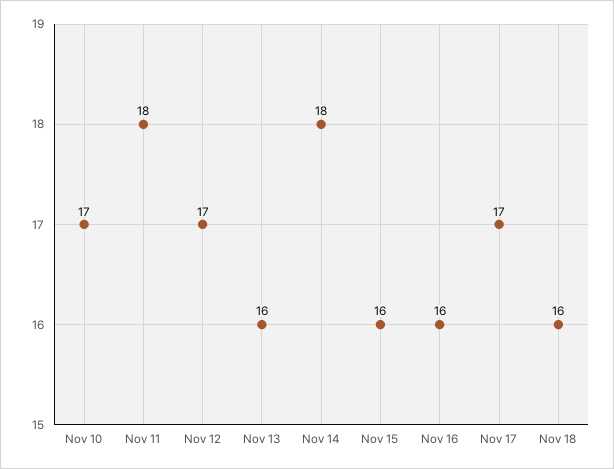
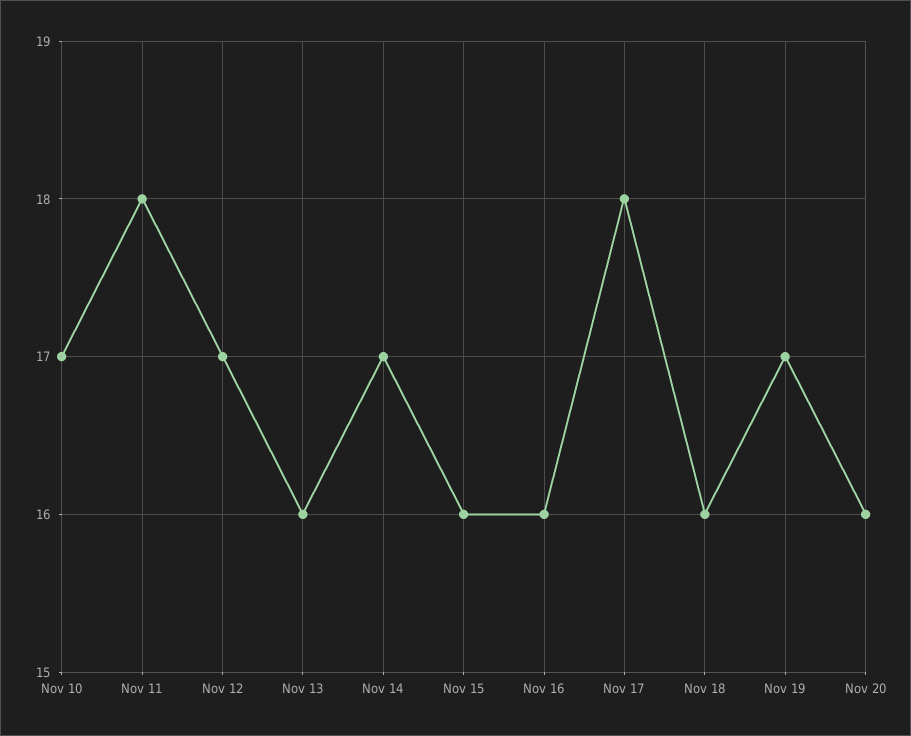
Nov 14: 18 -> 17
Nov 17: 17 -> 18
Nov 19: none -> 17
Nov 20: none -> 16

